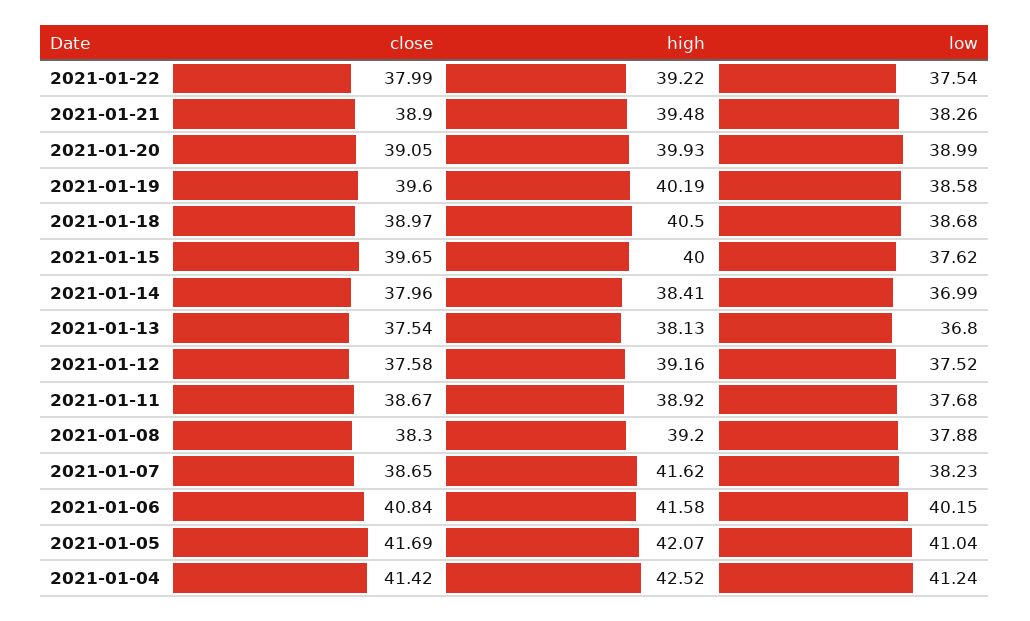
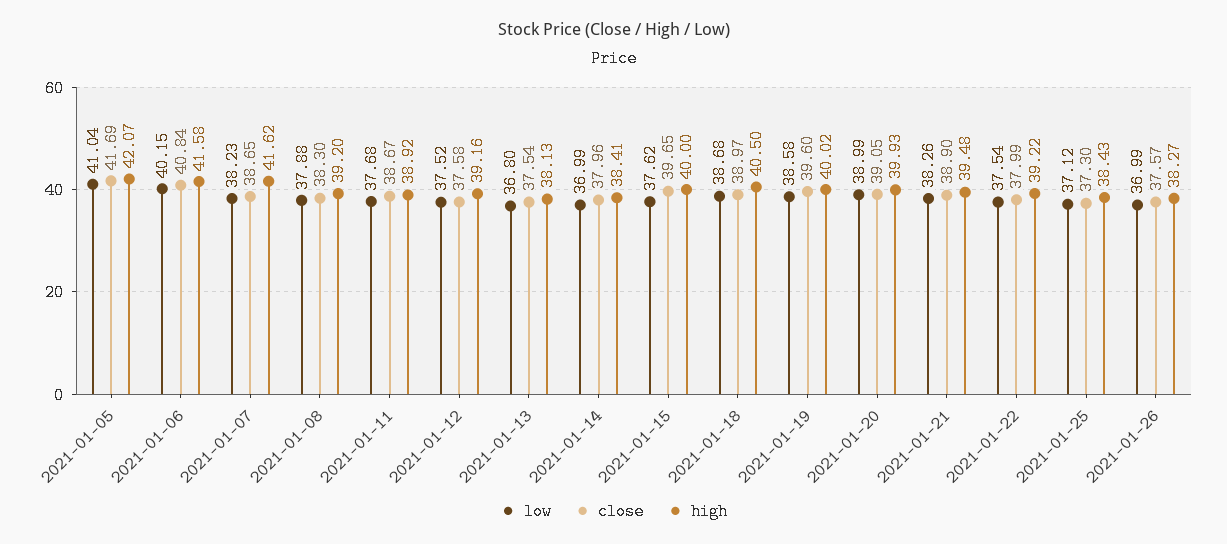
high, 2021-01-19: 40.19 -> 40.02
close, 2021-01-04: 41.42 -> none
high, 2021-01-04: 42.52 -> none
low, 2021-01-04: 41.24 -> none
low, 2021-01-25: none -> 37.12
close, 2021-01-25: none -> 37.3
high, 2021-01-25: none -> 38.43
low, 2021-01-26: none -> 36.99
close, 2021-01-26: none -> 37.57
high, 2021-01-26: none -> 38.27

